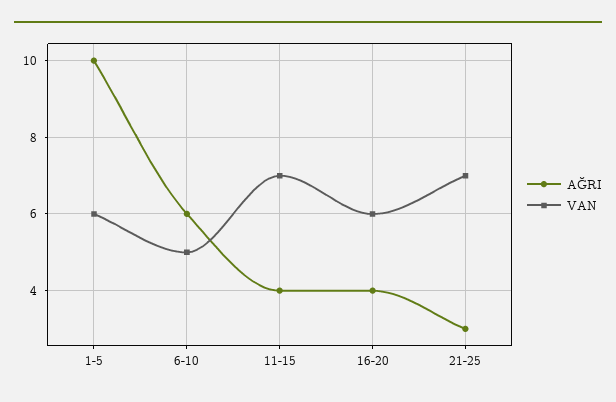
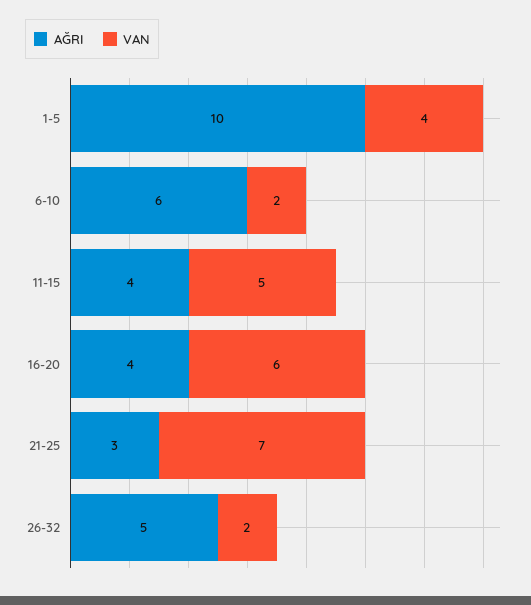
VAN, 1-5: 6 -> 4
VAN, 6-10: 5 -> 2
VAN, 11-15: 7 -> 5
AĞRI, 26-32: none -> 5
VAN, 26-32: none -> 2

